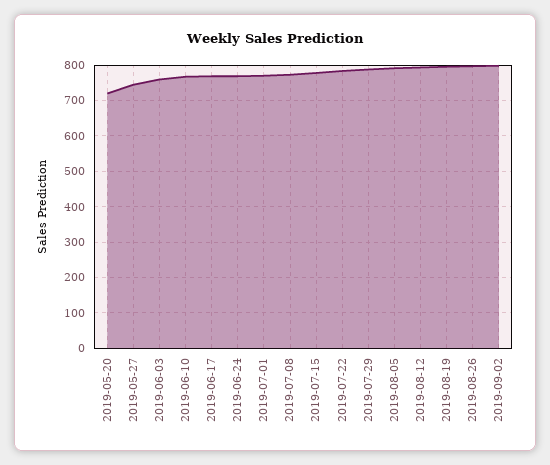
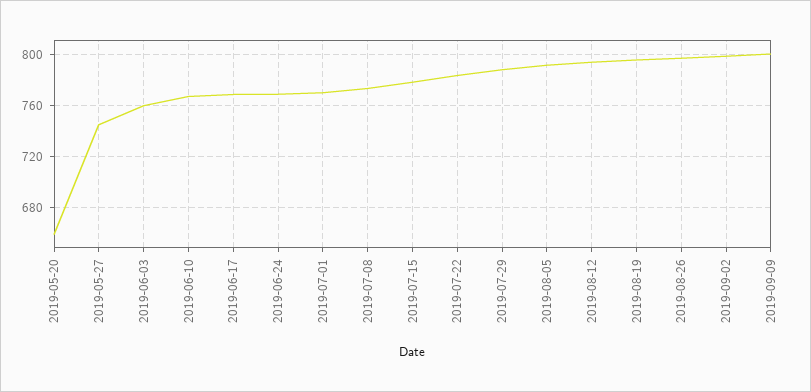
2019-05-20: 720 -> 660
2019-09-09: none -> 800

